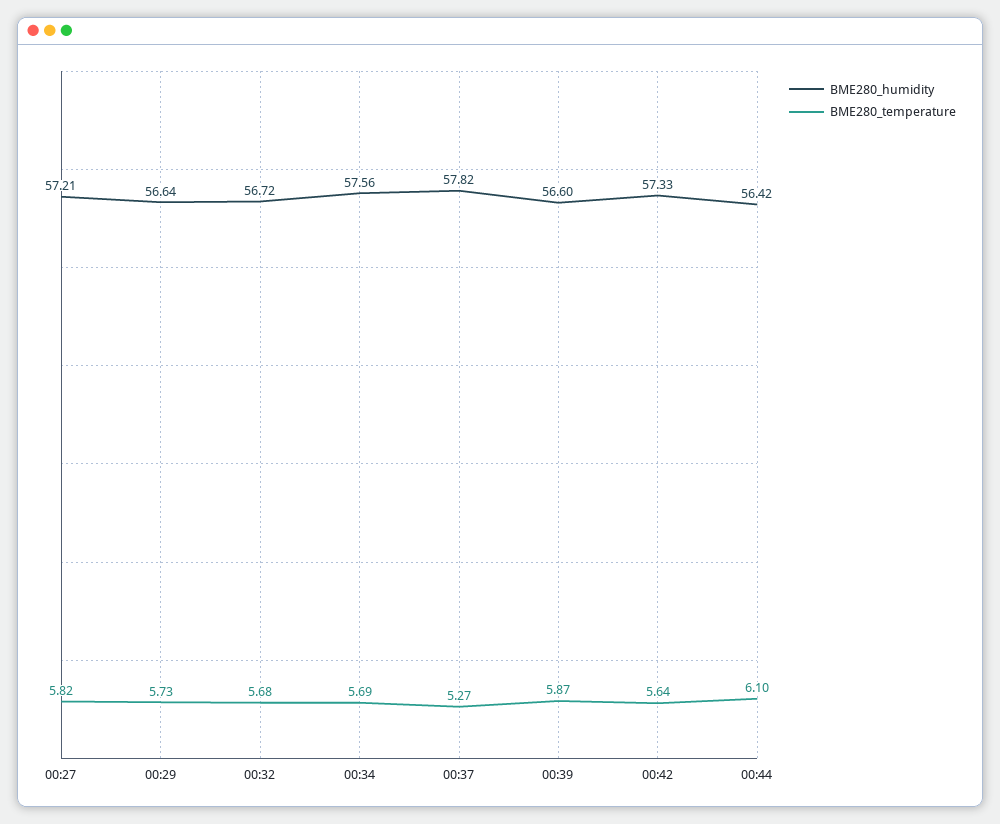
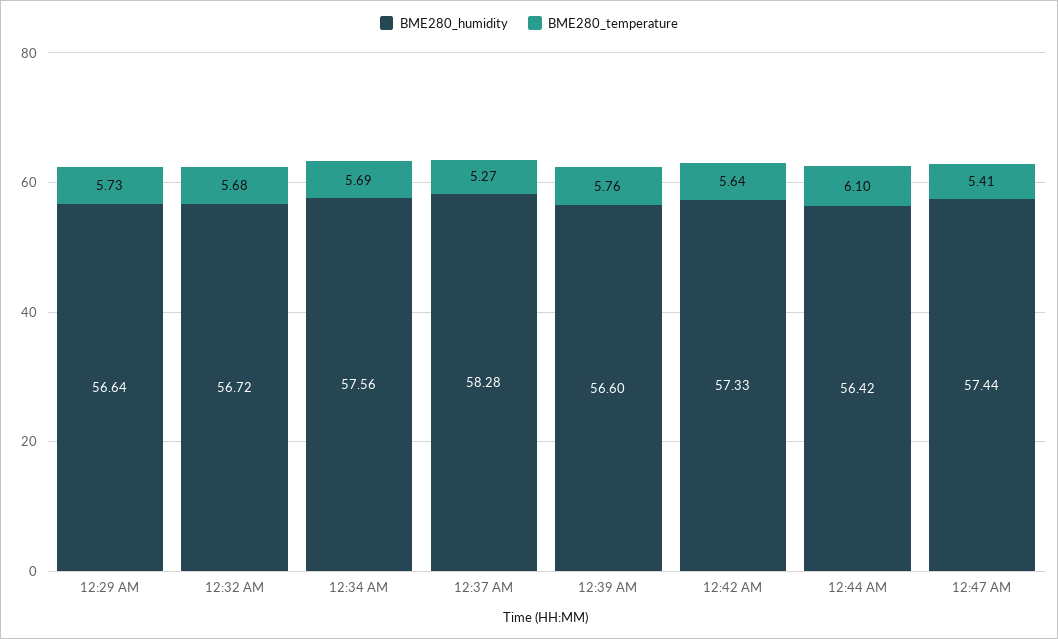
BME280_humidity, 00:27: 57.21 -> none
BME280_temperature, 00:27: 5.82 -> none
BME280_humidity, 00:37: 57.82 -> 58.28
BME280_temperature, 00:39: 5.87 -> 5.76
BME280_humidity, 12:47 AM: none -> 57.44
BME280_temperature, 12:47 AM: none -> 5.41

